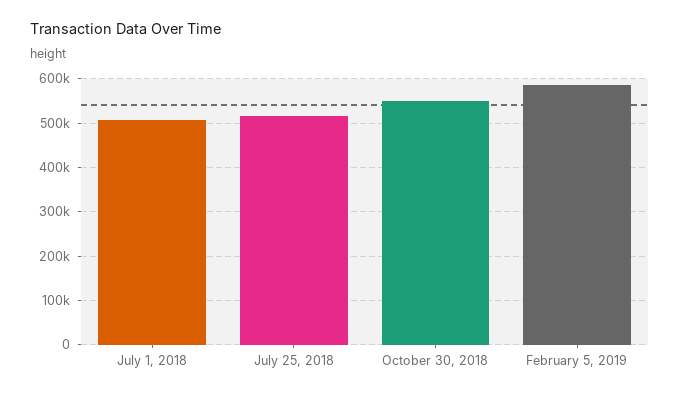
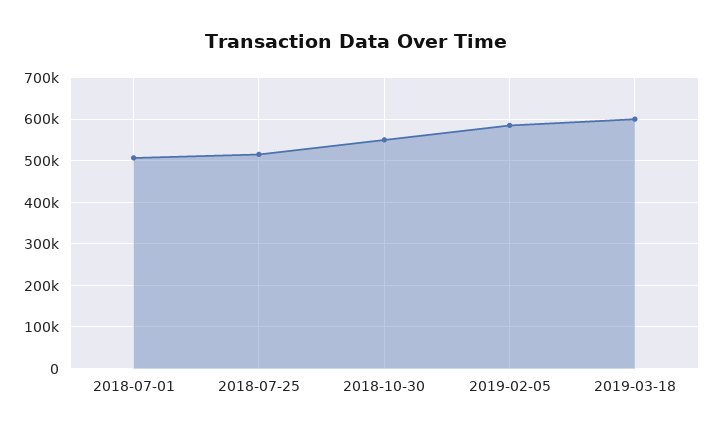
2019-03-18: none -> 600000

